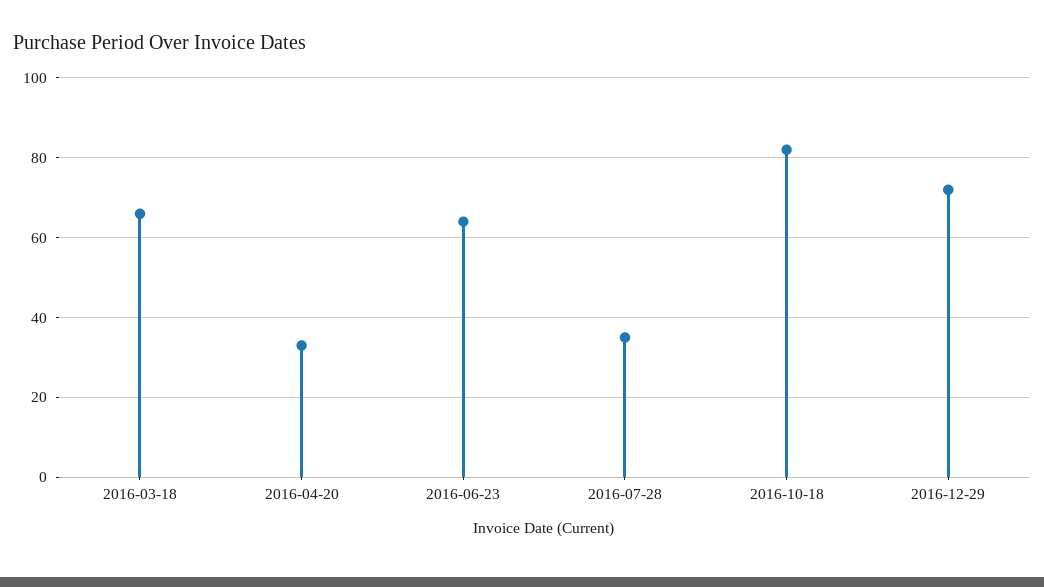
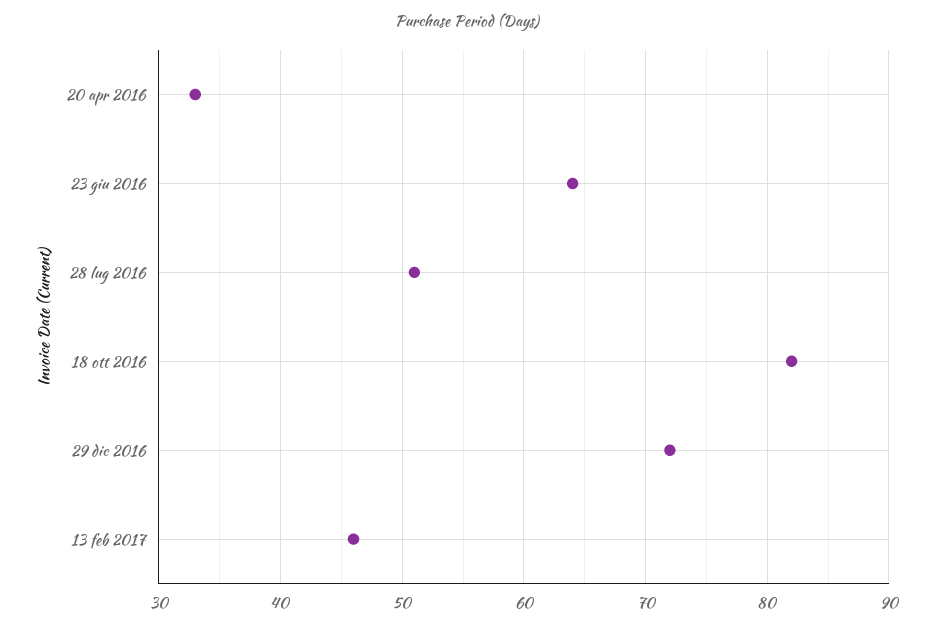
2016-03-18: 65 -> none
2016-07-28: 35 -> 51
13 feb 2017: none -> 46

